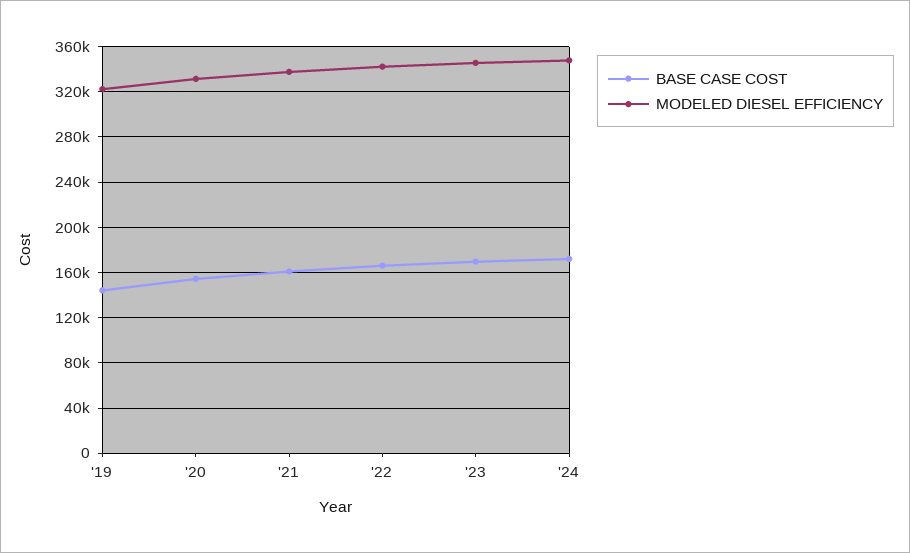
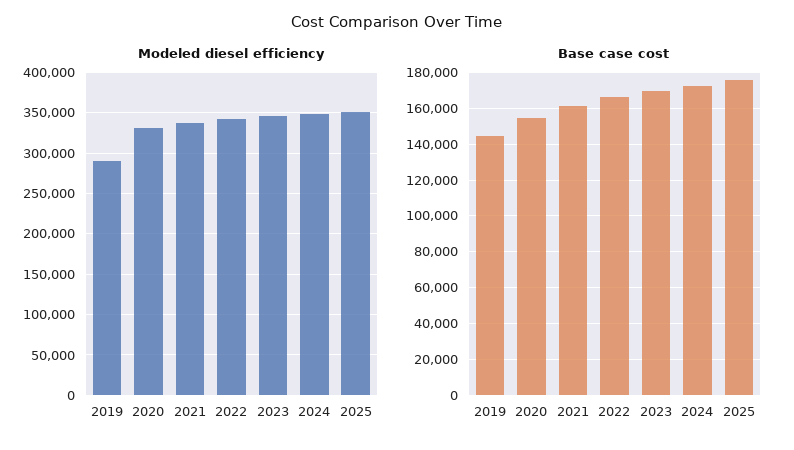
MODELED DIESEL EFFICIENCY, '19: 320000 -> 290000
MODELED DIESEL EFFICIENCY, 2025: none -> 350000
BASE CASE COST, 2025: none -> 175000

